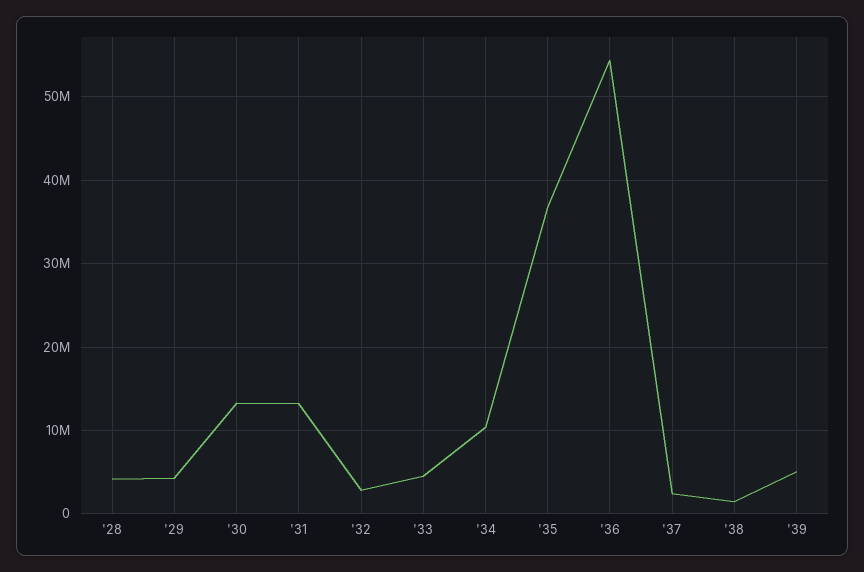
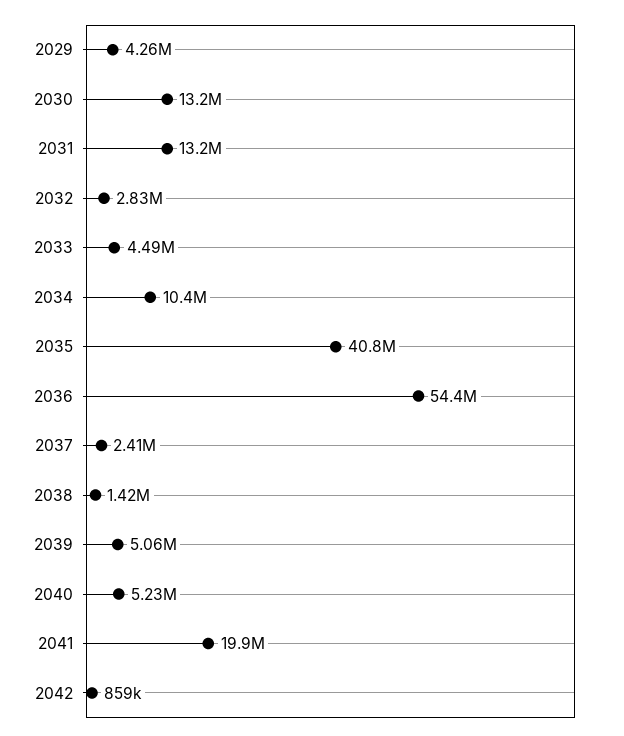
'28: 4000000 -> none
'35: 37000000 -> 40800000
2040: none -> 5230000
2041: none -> 19900000
2042: none -> 859000

